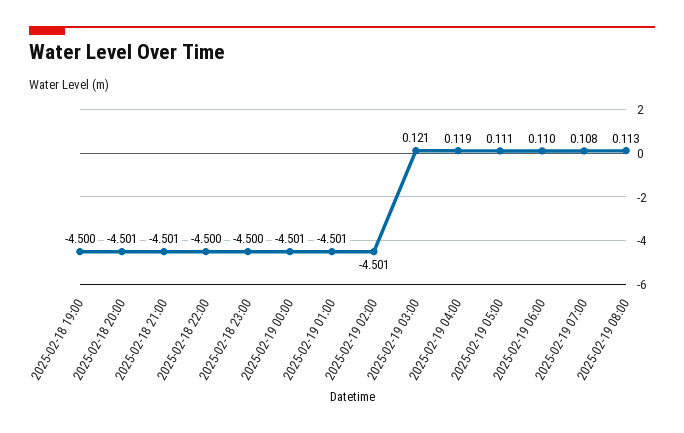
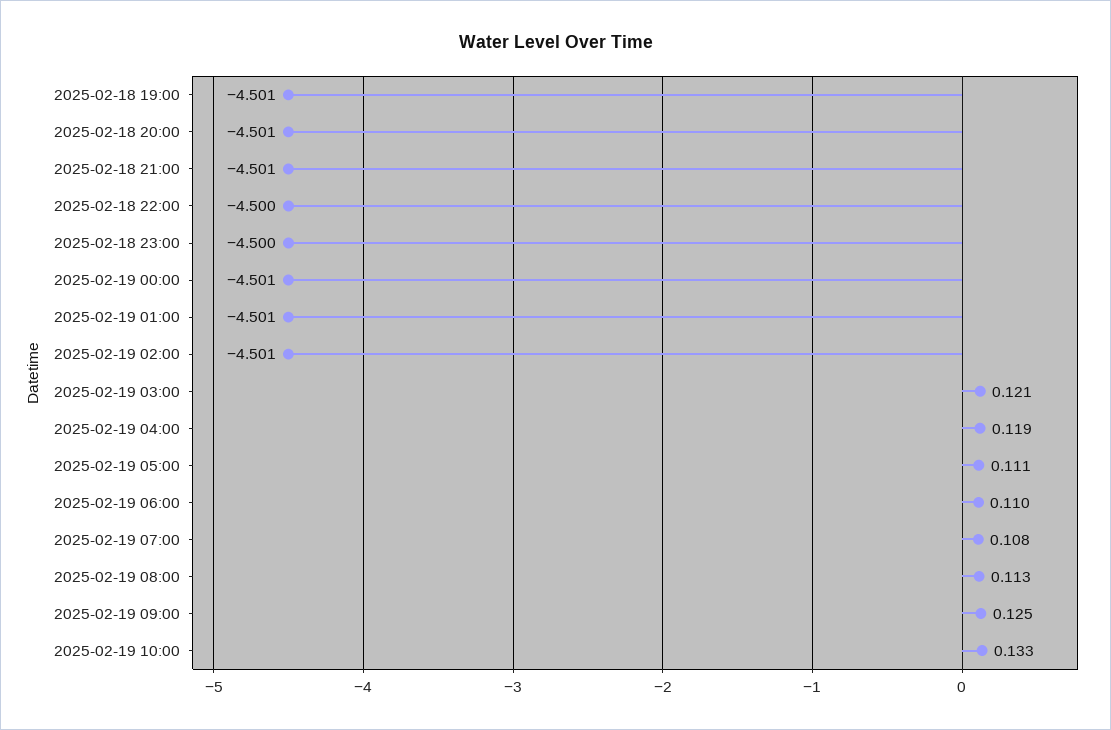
2025-02-18 19:00: -4.5 -> -4.501
2025-02-19 09:00: none -> 0.125
2025-02-19 10:00: none -> 0.133

